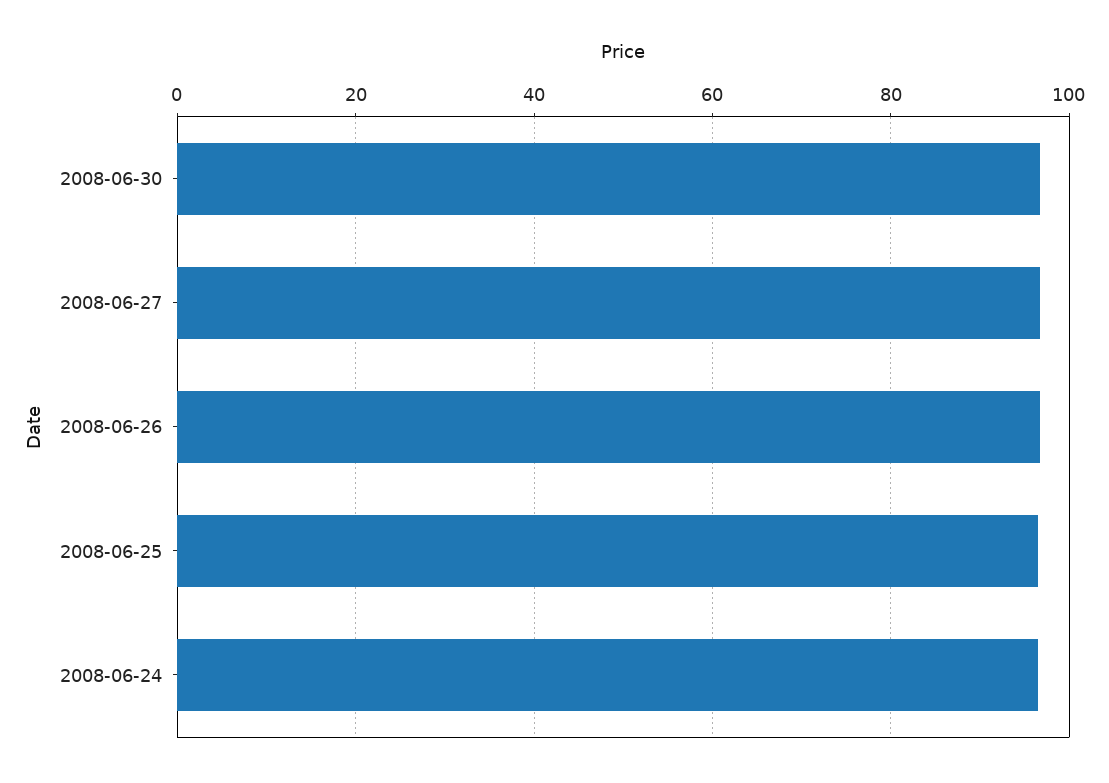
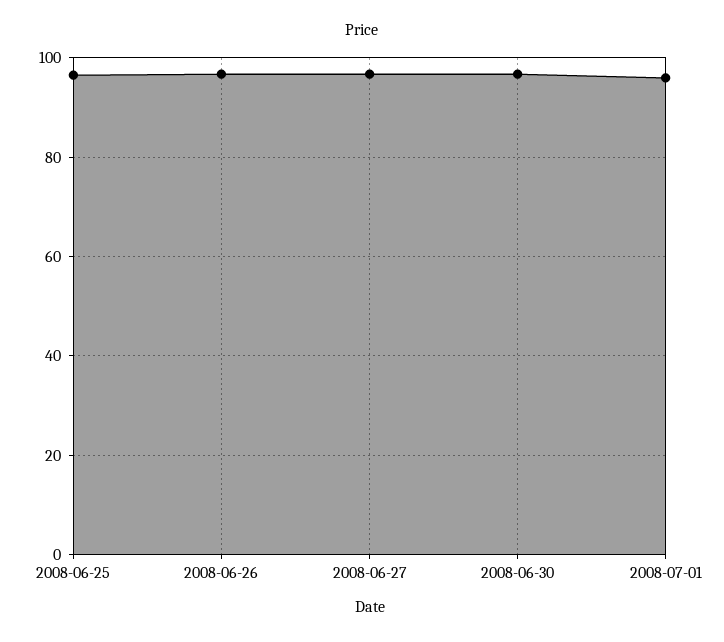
2008-06-24: 96 -> none
2008-07-01: none -> 96

